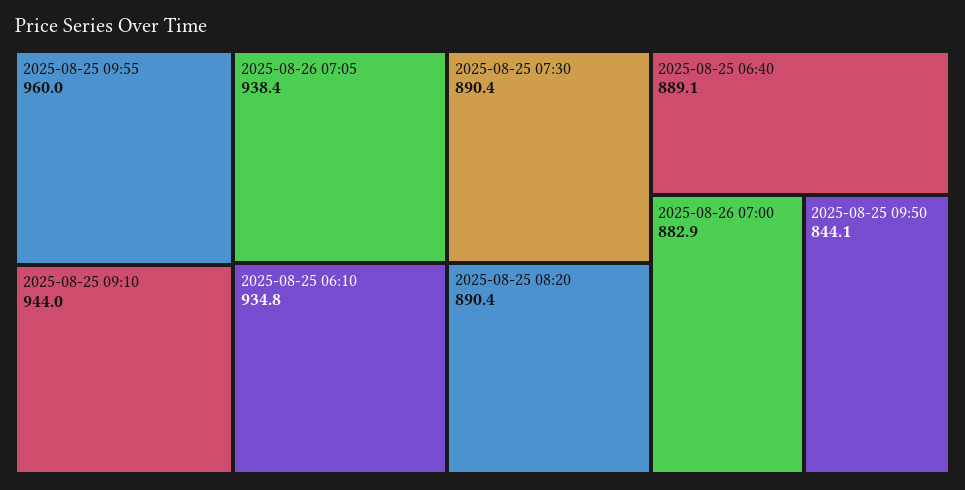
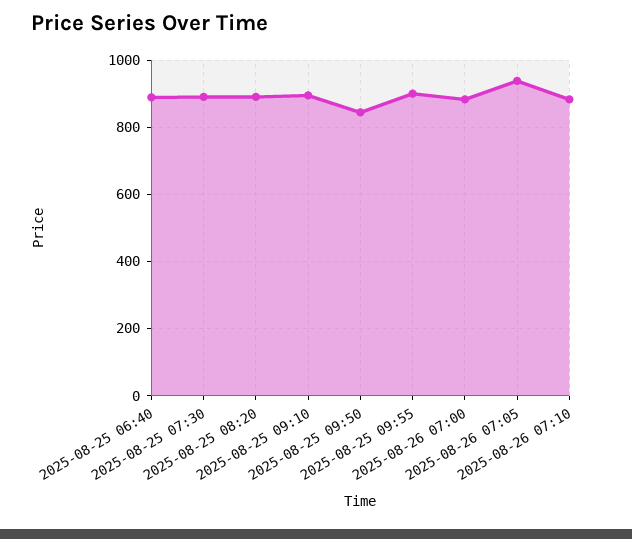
2025-08-25 09:55: 960 -> 900
2025-08-25 09:10: 944 -> 900
2025-08-25 06:10: 934.8 -> none
2025-08-26 07:10: none -> 880

